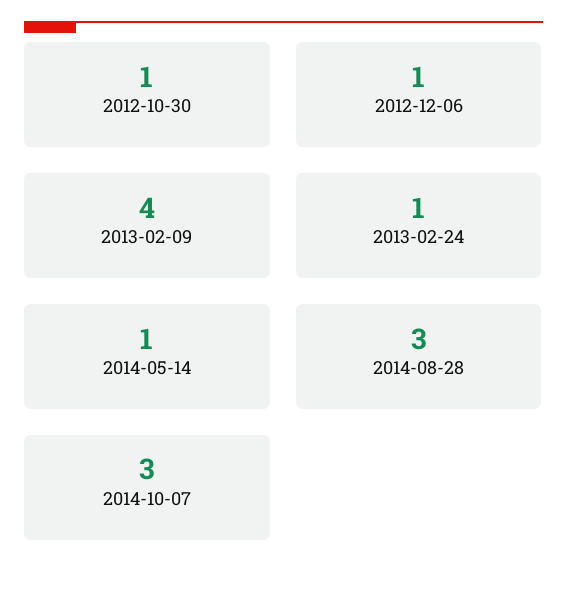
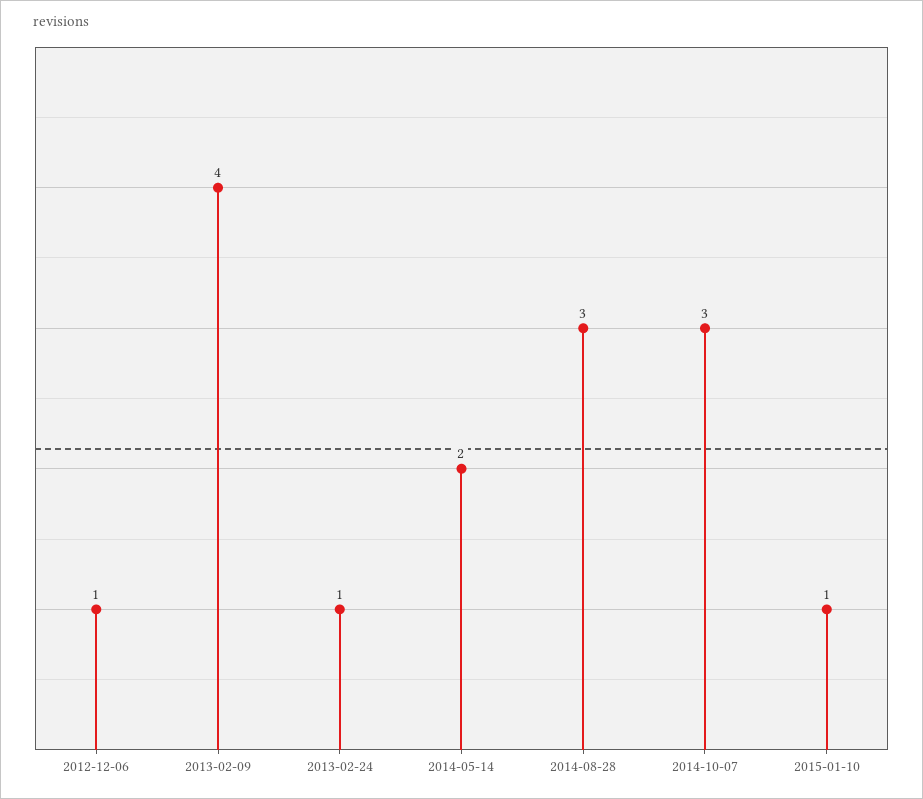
2012-10-30: 1 -> none
2014-05-14: 1 -> 2
2015-01-10: none -> 1

